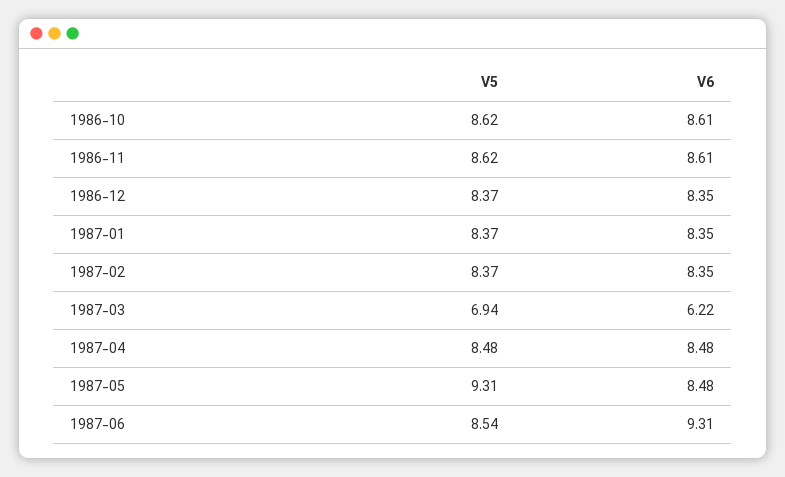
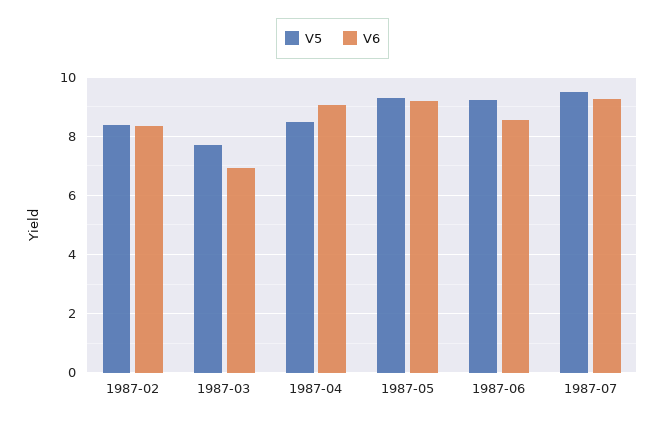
V5, 1986-10: 8.62 -> none
V6, 1986-10: 8.61 -> none
V5, 1986-11: 8.62 -> none
V6, 1986-11: 8.61 -> none
V5, 1986-12: 8.37 -> none
V6, 1986-12: 8.35 -> none
V5, 1987-01: 8.37 -> none
V6, 1987-01: 8.35 -> none
V5, 1987-03: 6.94 -> 7.75
V6, 1987-03: 6.22 -> 7
V6, 1987-04: 8.48 -> 9
V6, 1987-05: 8.48 -> 9.25
V5, 1987-06: 8.54 -> 9.25
V6, 1987-06: 9.31 -> 8.5
V5, 1987-07: none -> 9.5
V6, 1987-07: none -> 9.25

